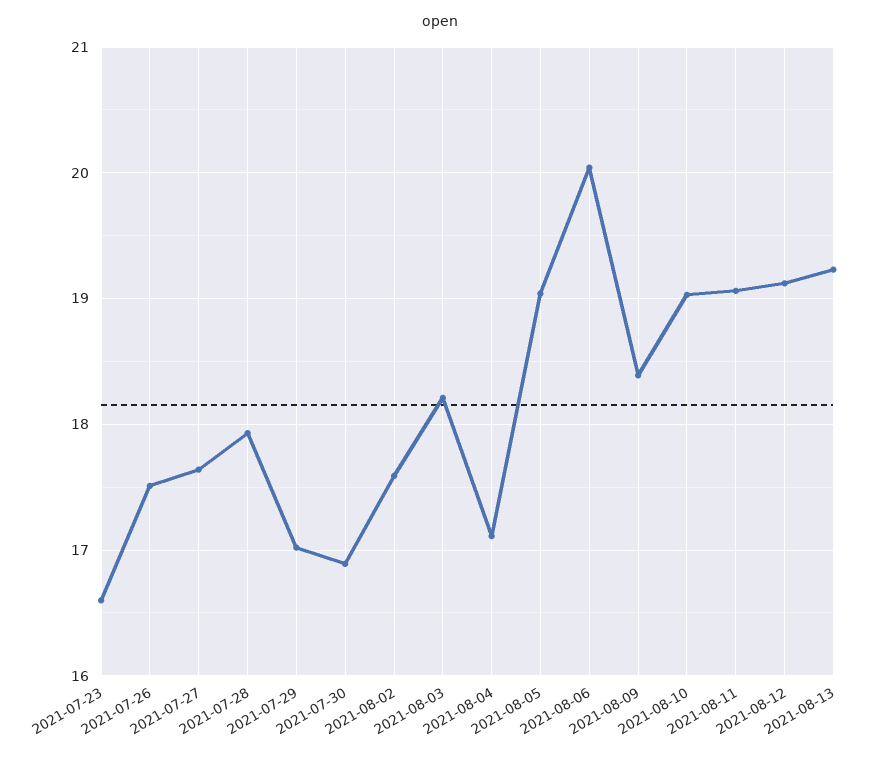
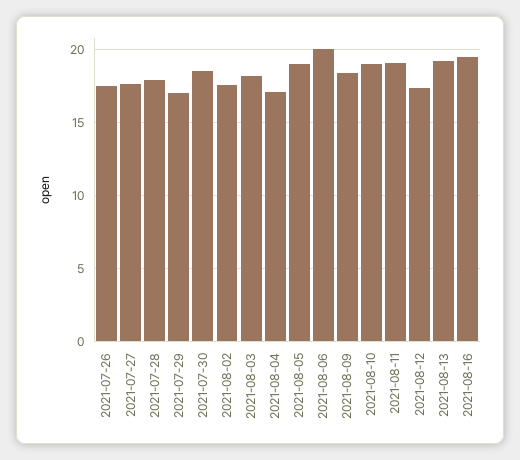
2021-07-23: 16.6 -> none
2021-07-30: 16.9 -> 18.5
2021-08-12: 19.1 -> 17.5
2021-08-16: none -> 19.5

